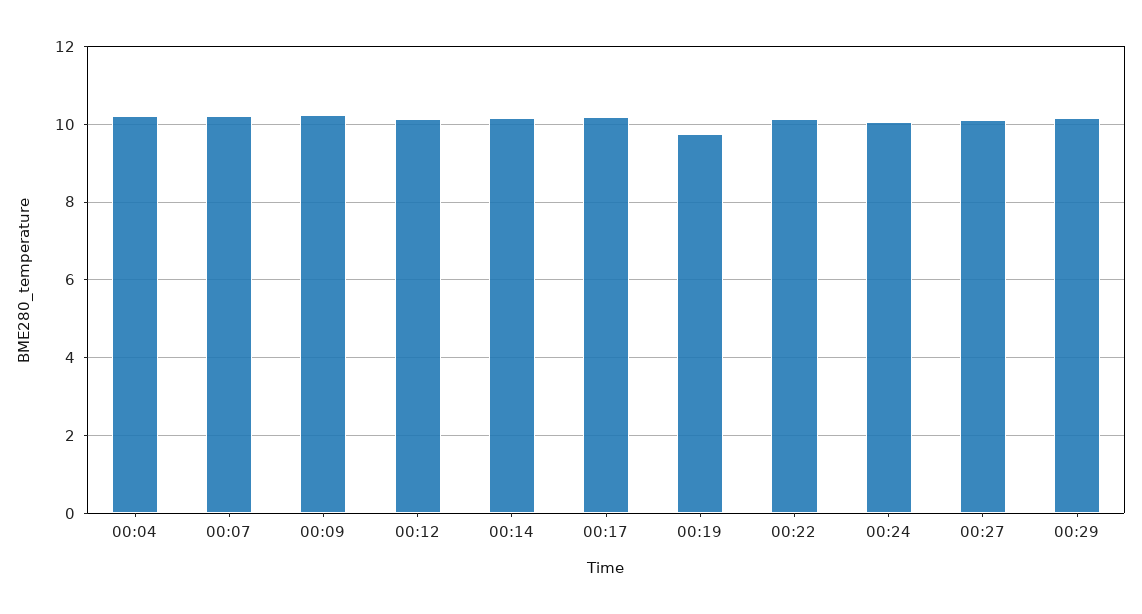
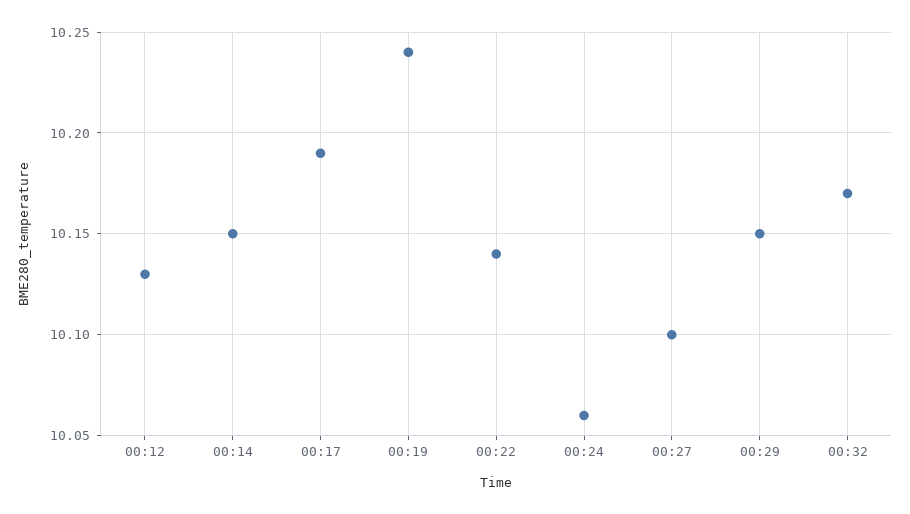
00:04: 10.2 -> none
00:07: 10.2 -> none
00:09: 10.2 -> none
00:19: 9.8 -> 10.24
00:32: none -> 10.17

